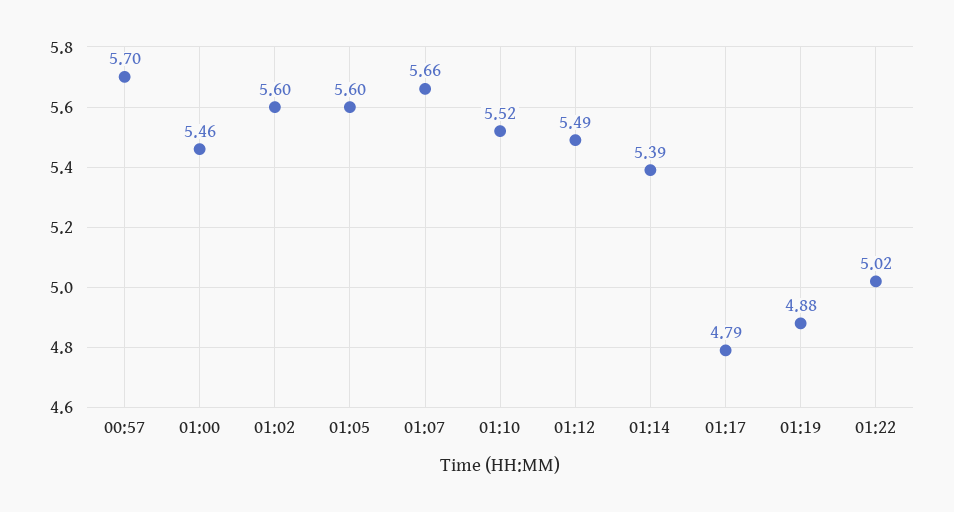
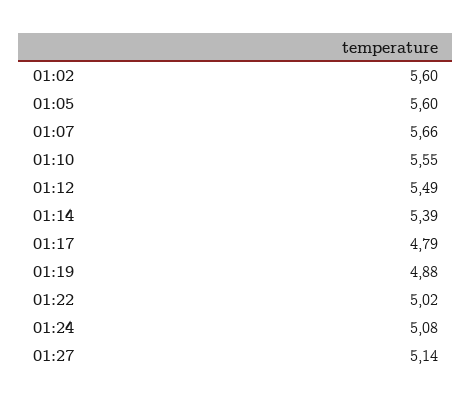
00:57: 5.7 -> none
01:00: 5.46 -> none
01:10: 5.52 -> 5.55
01:24: none -> 5.08
01:27: none -> 5.14

